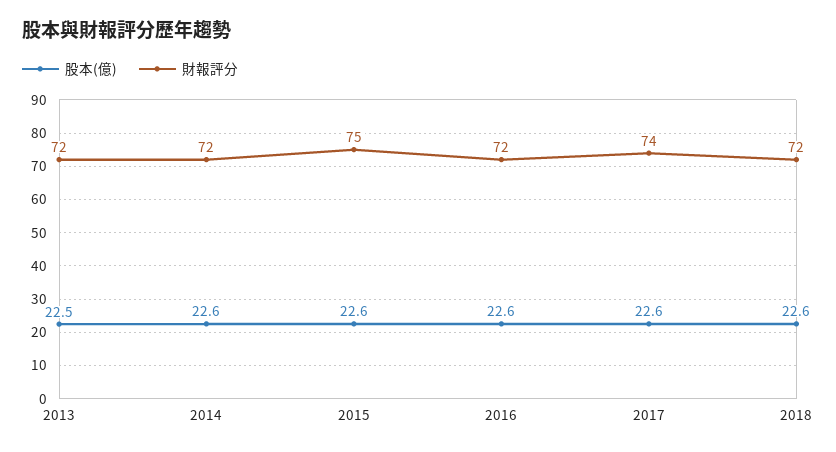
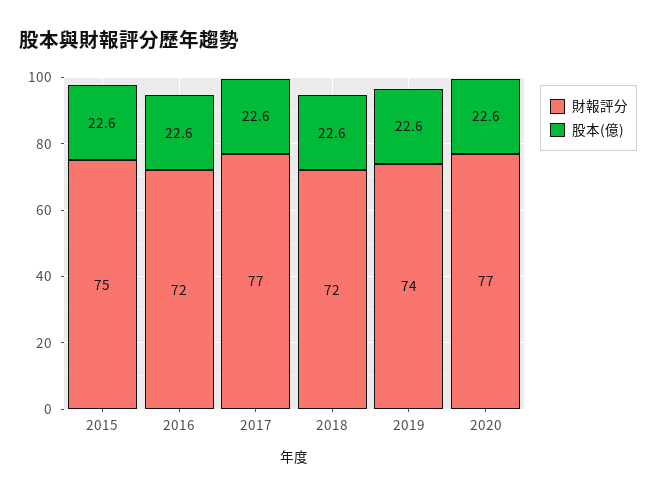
股本(億), 2013: 22.5 -> none
財報評分, 2013: 72 -> none
股本(億), 2014: 22.6 -> none
財報評分, 2014: 72 -> none
財報評分, 2017: 74 -> 77
財報評分, 2019: none -> 74
股本(億), 2019: none -> 22.6
財報評分, 2020: none -> 77
股本(億), 2020: none -> 22.6

